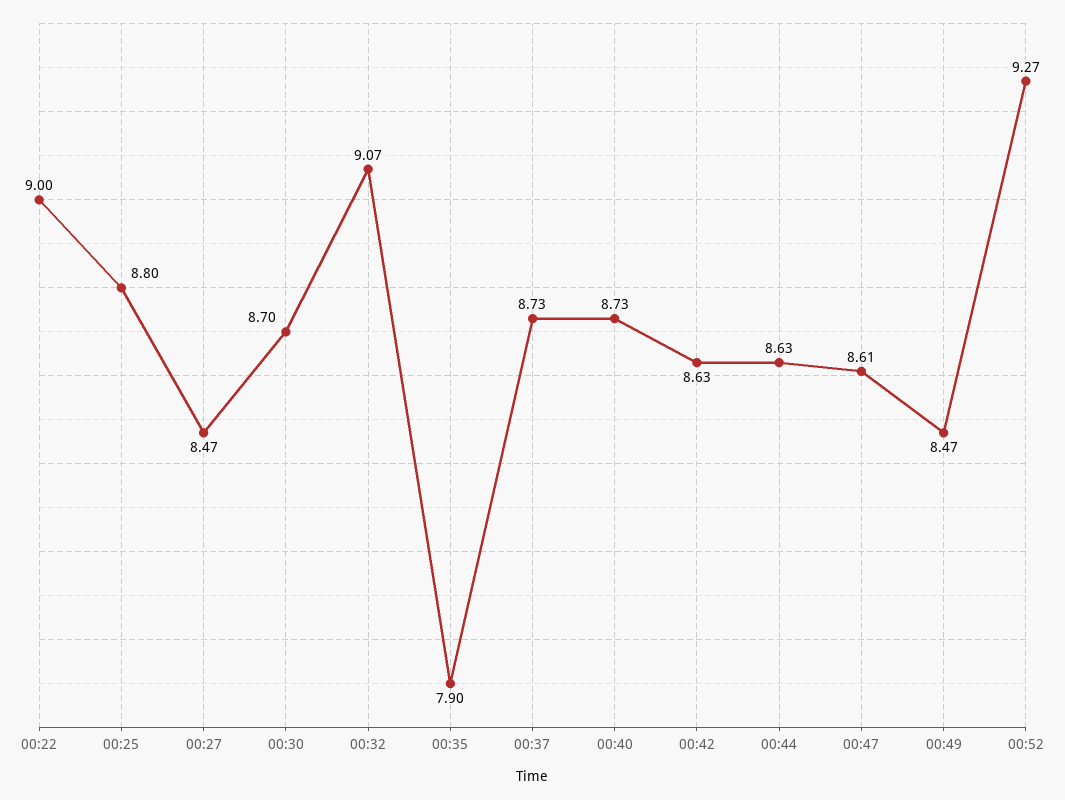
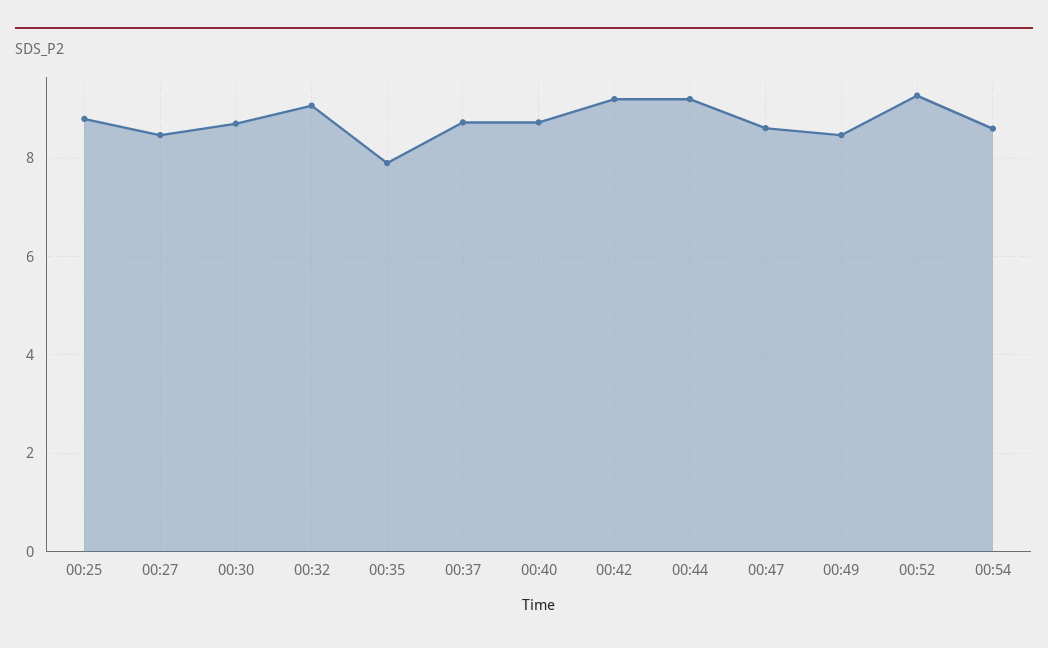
00:22: 9 -> none
00:42: 8.63 -> 9.2
00:44: 8.63 -> 9.2
00:54: none -> 8.6

